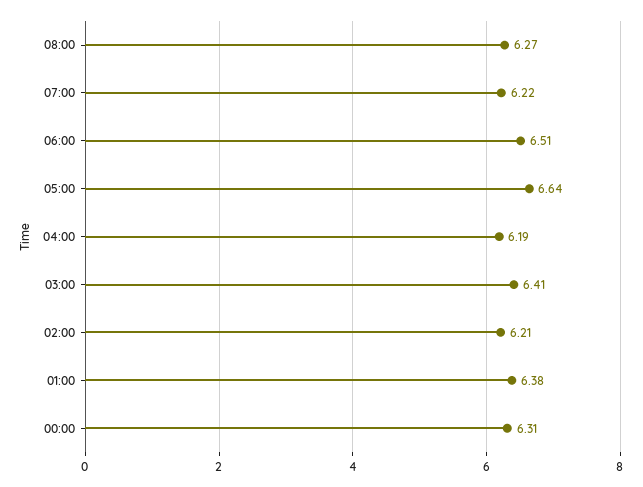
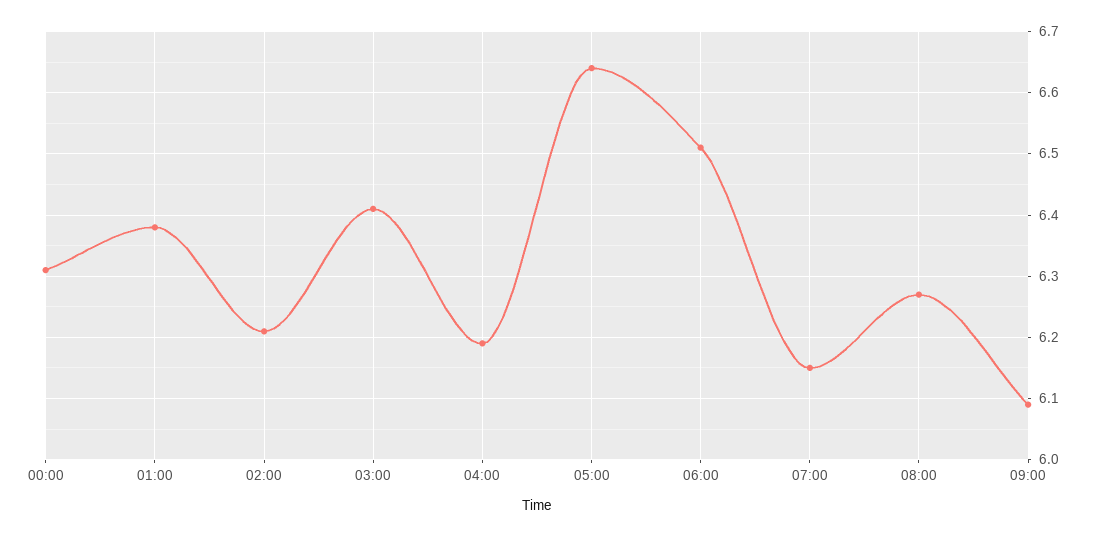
07:00: 6.22 -> 6.15
09:00: none -> 6.09

